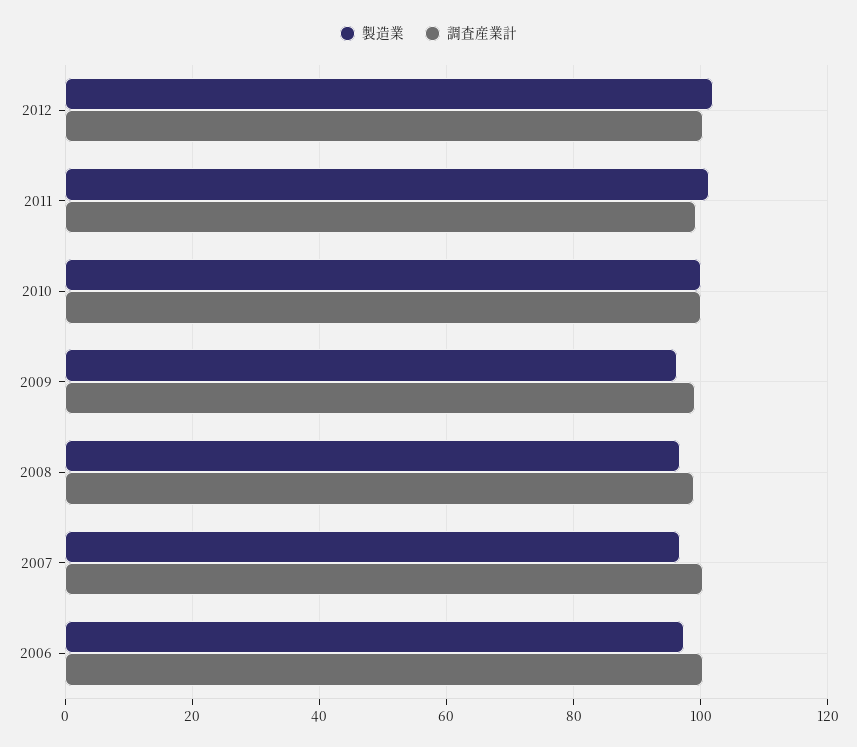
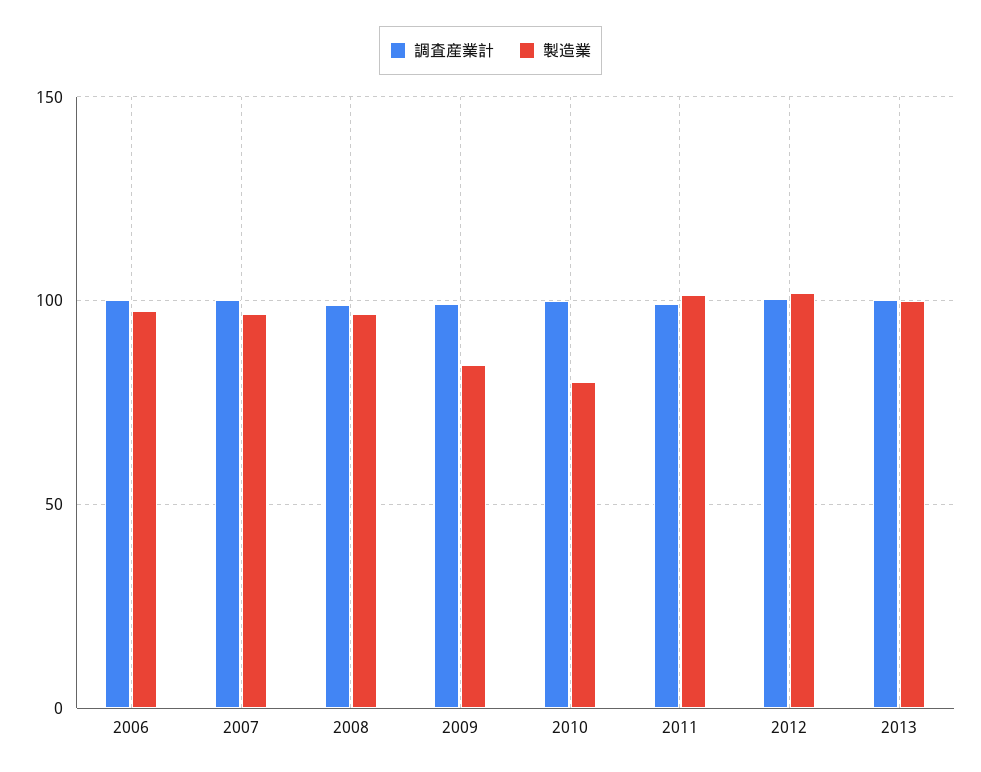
製造業, 2010: 100 -> 80
製造業, 2009: 96 -> 85
調査産業計, 2013: none -> 100
製造業, 2013: none -> 100

